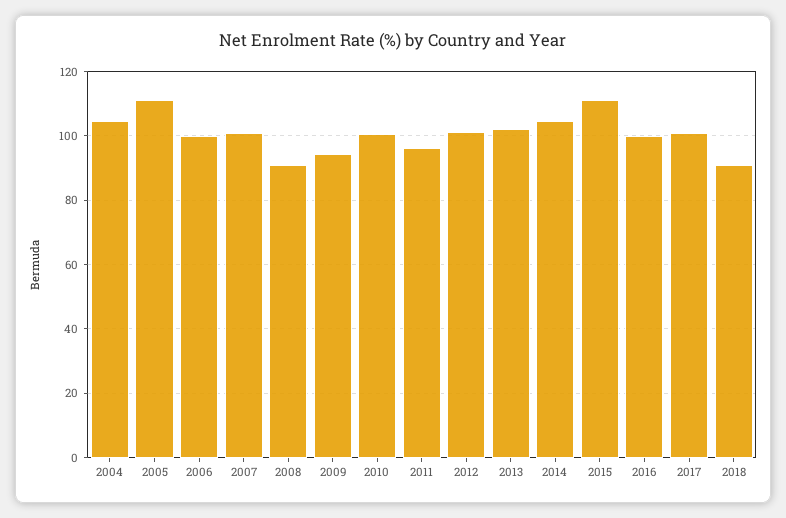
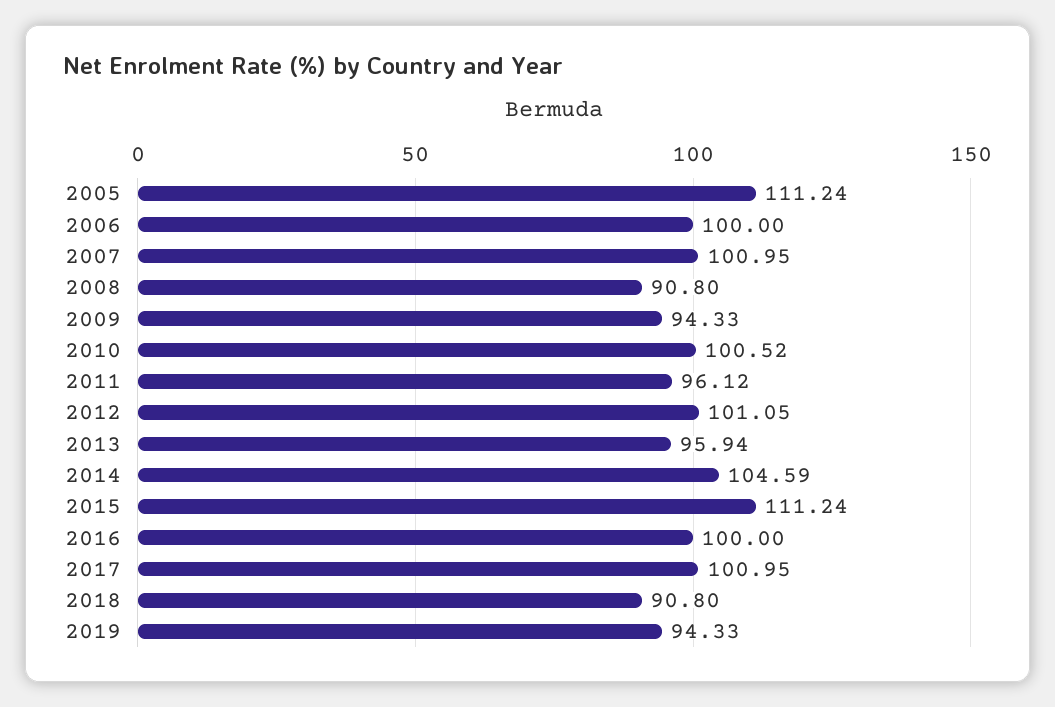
2004: 104 -> none
2013: 102 -> 95.94
2019: none -> 94.33

